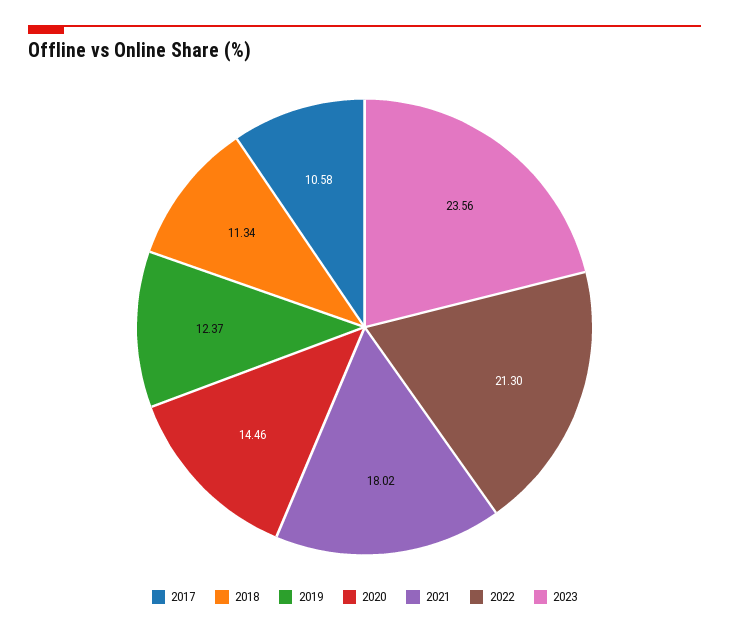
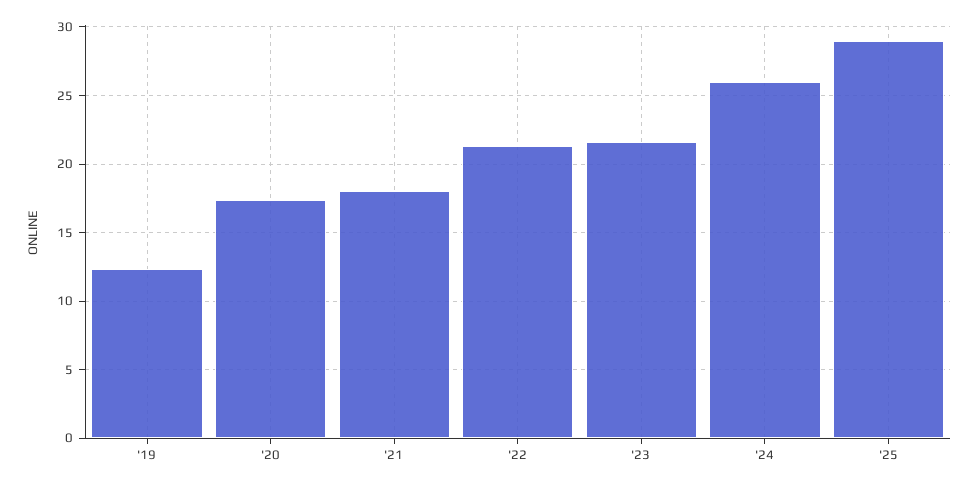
2017: 10.58 -> none
2018: 11.34 -> none
2020: 14.46 -> 17.5
2023: 23.56 -> 21.5
'24: none -> 26
'25: none -> 29

